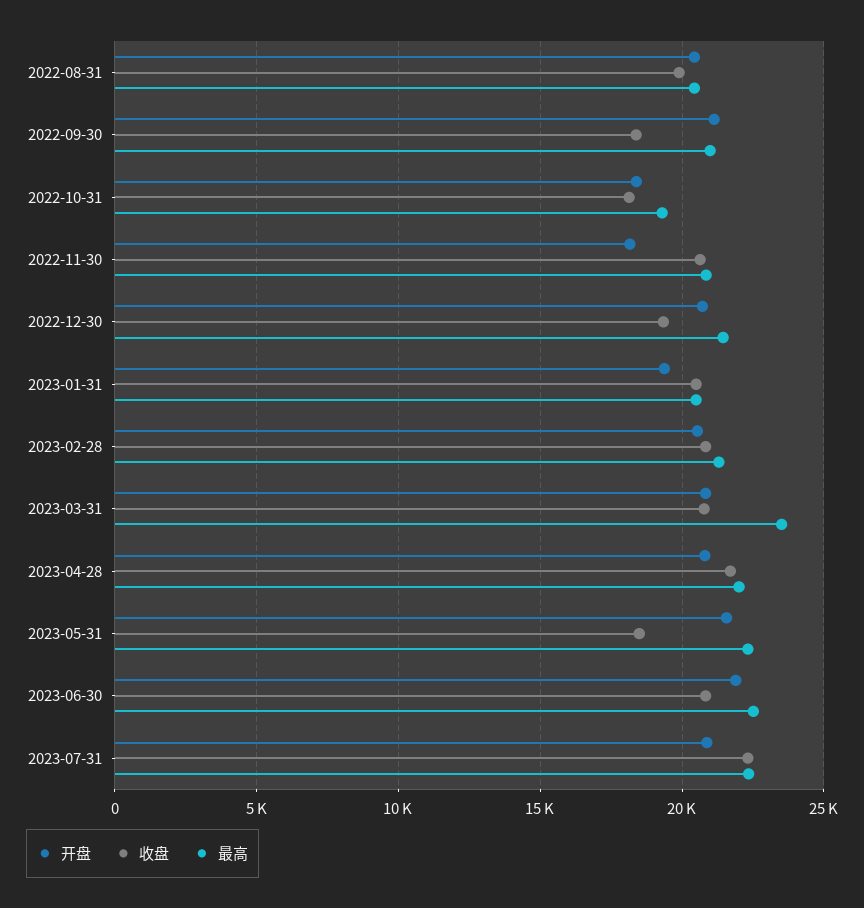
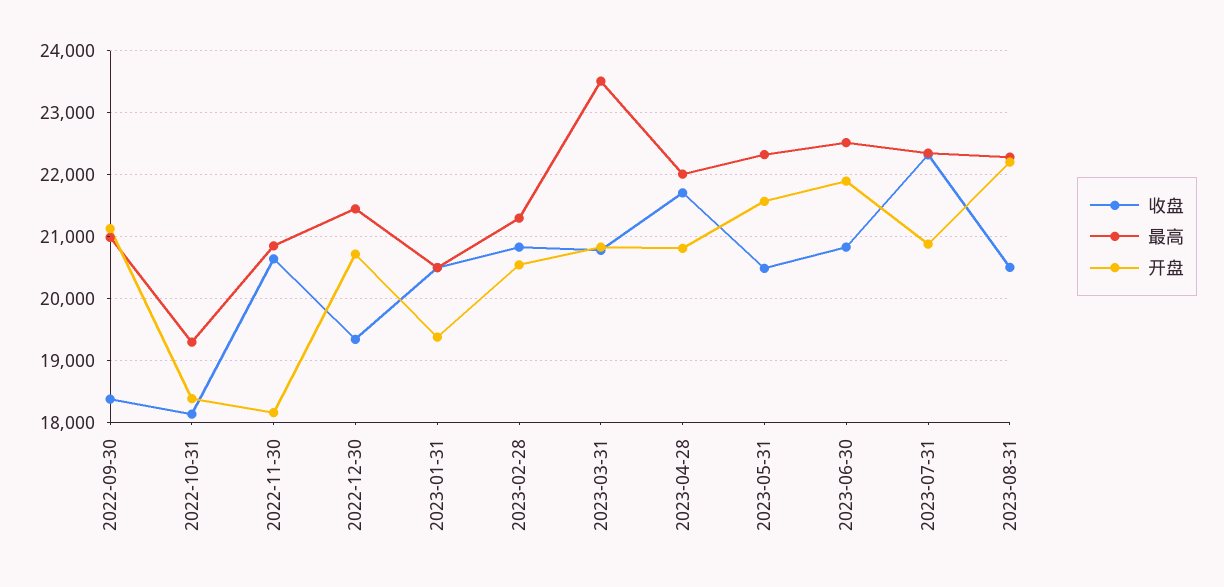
开盘, 2022-08-31: 20500 -> none
收盘, 2022-08-31: 20000 -> none
最高, 2022-08-31: 20500 -> none
收盘, 2023-05-31: 18500 -> 20500
收盘, 2023-08-31: none -> 20500
最高, 2023-08-31: none -> 22300
开盘, 2023-08-31: none -> 22200

